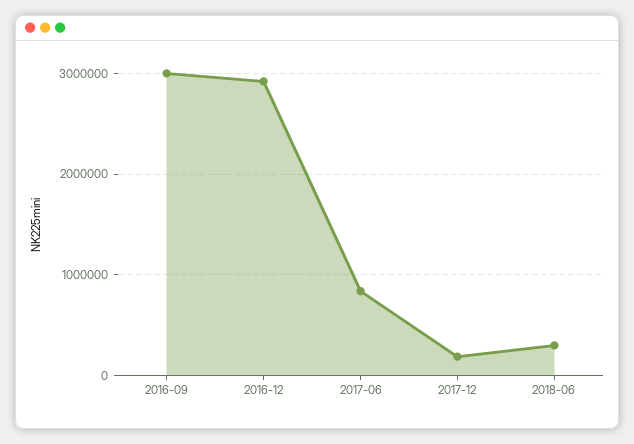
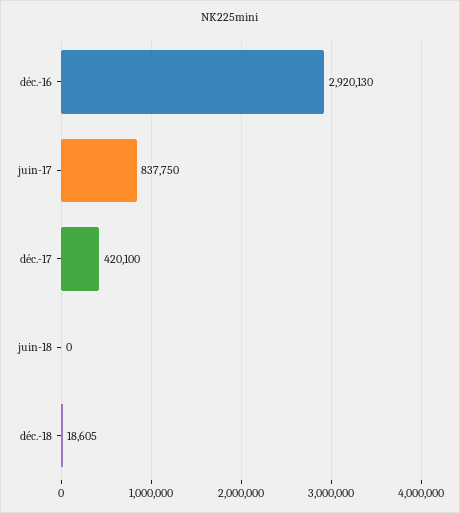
2016-09: 3000000 -> none
2017-12: 200000 -> 420100
2018-06: 300000 -> 0
déc.-18: none -> 18605

